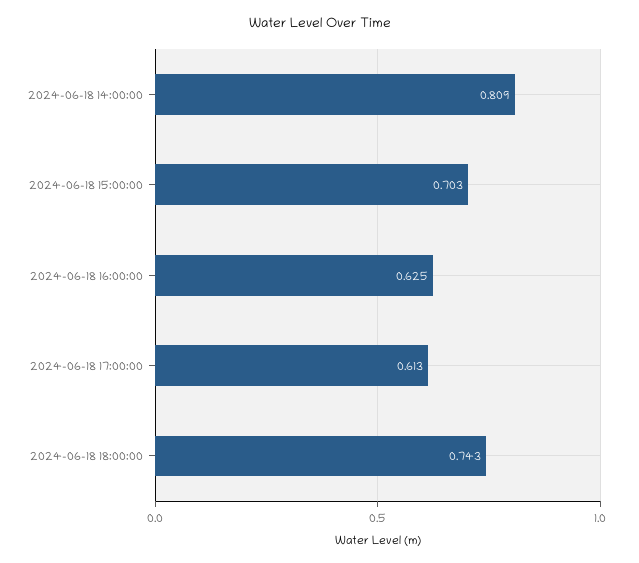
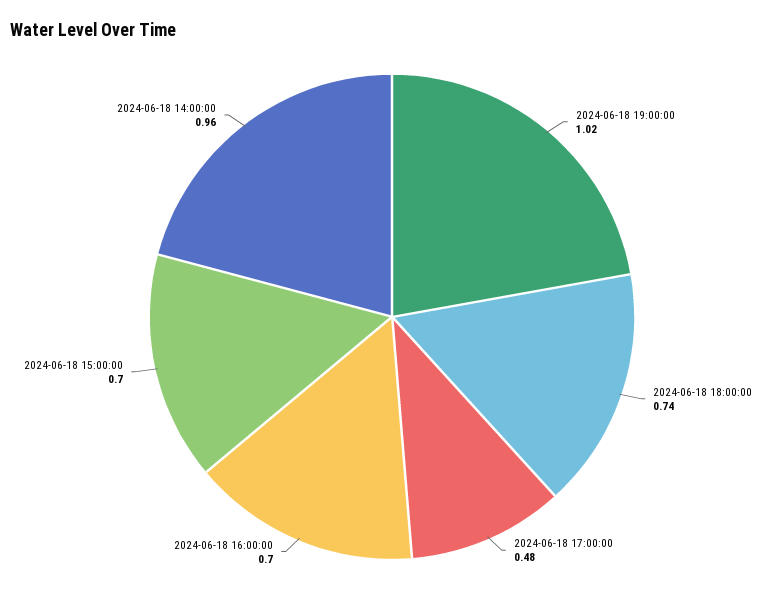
2024-06-18 14:00:00: 0.809 -> 0.96
2024-06-18 16:00:00: 0.625 -> 0.7
2024-06-18 17:00:00: 0.613 -> 0.48
2024-06-18 19:00:00: none -> 1.02

